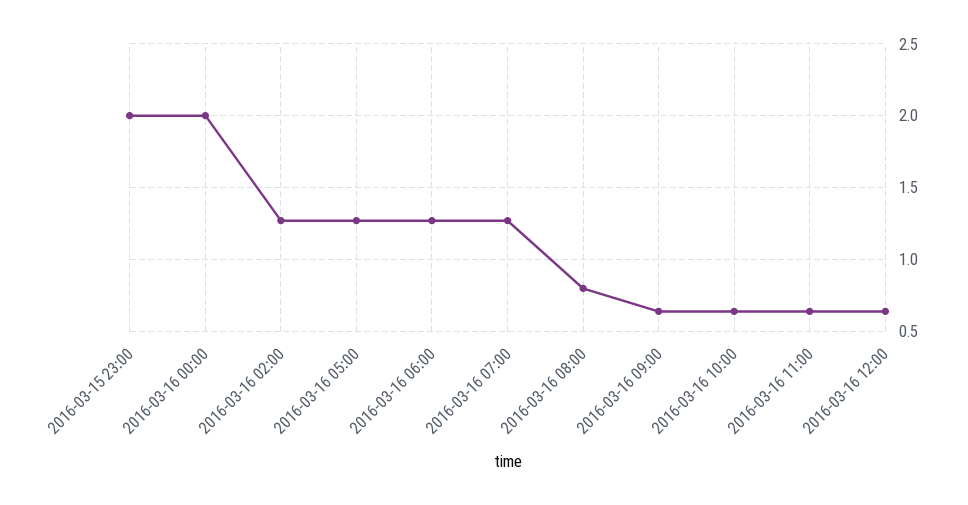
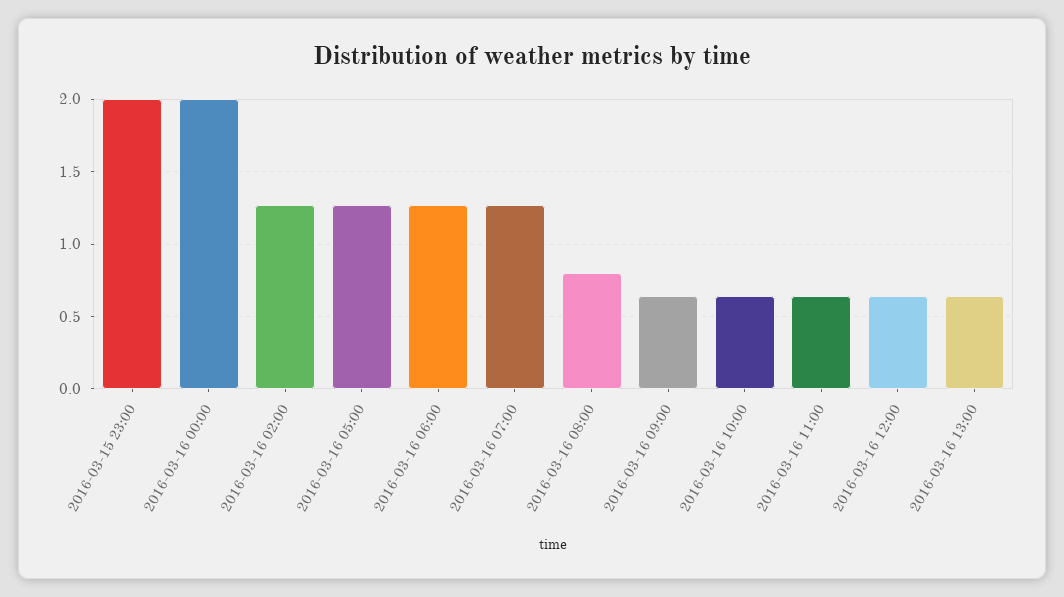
2016-03-16 13:00: none -> 0.65

